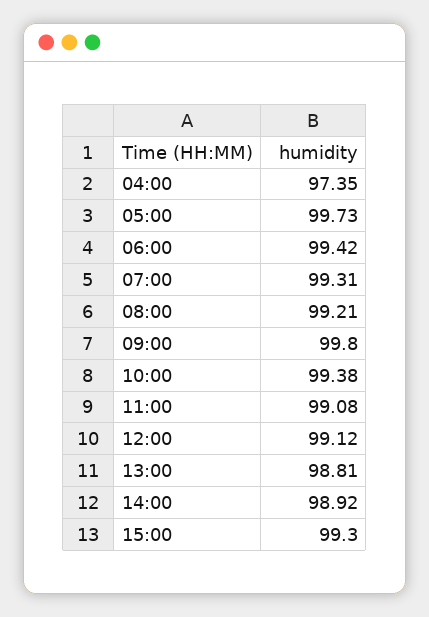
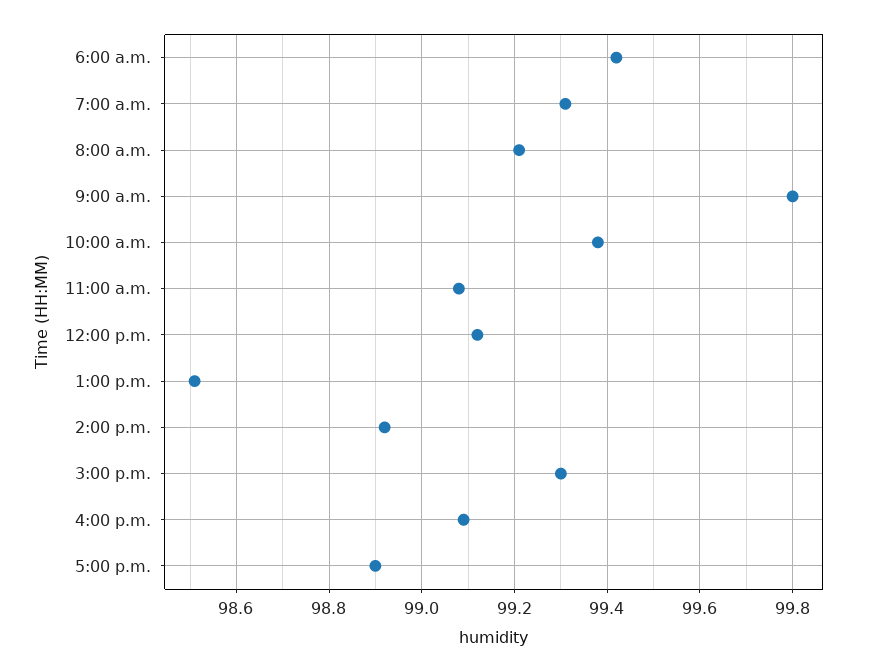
04:00: 97.35 -> none
05:00: 99.73 -> none
13:00: 98.81 -> 98.5
4:00 p.m.: none -> 99.1
5:00 p.m.: none -> 98.9

